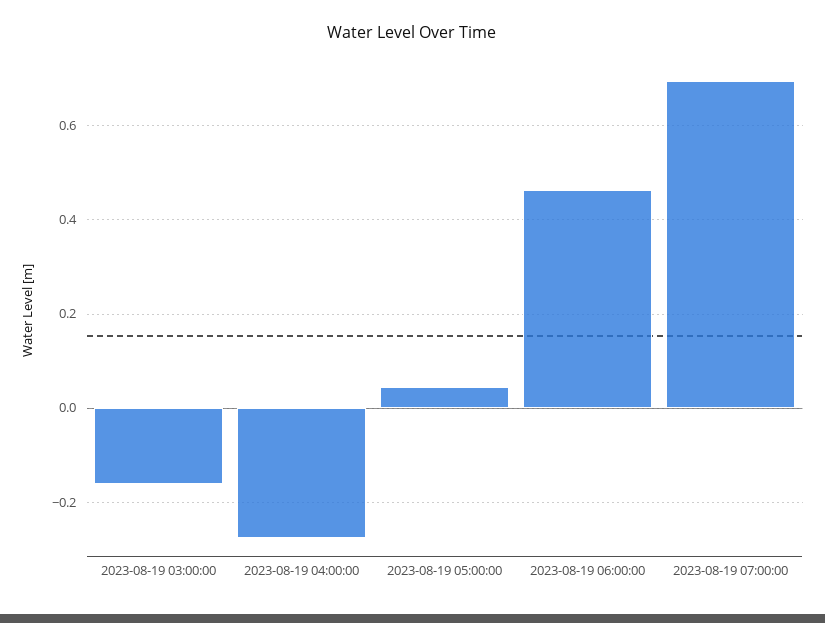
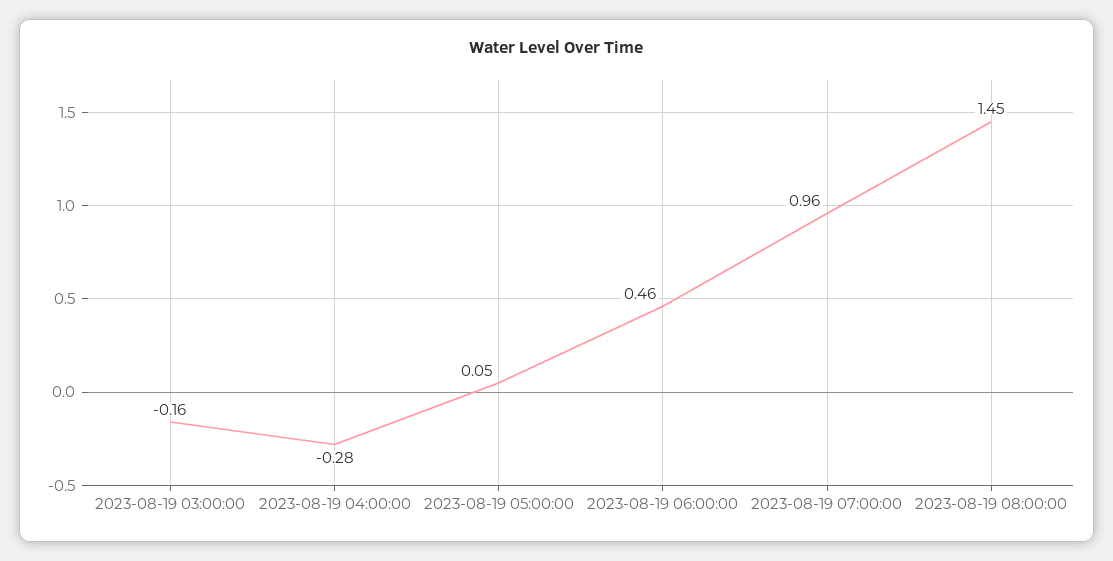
2023-08-19 07:00:00: 0.7 -> 0.96
2023-08-19 08:00:00: none -> 1.45

